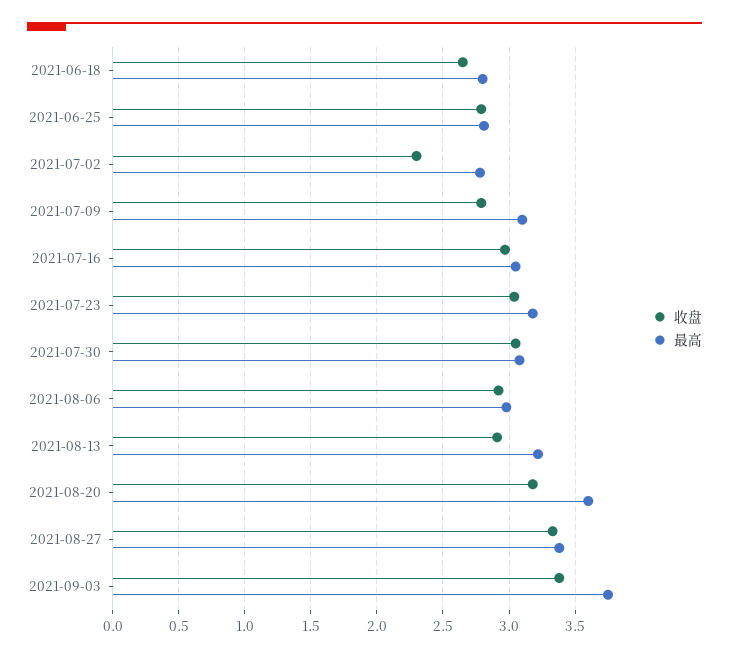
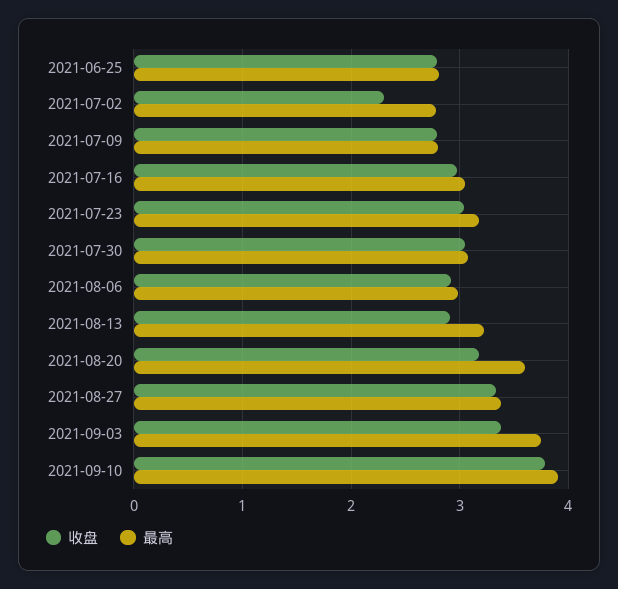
收盘, 2021-06-18: 2.65 -> none
最高, 2021-06-18: 2.8 -> none
最高, 2021-07-09: 3.1 -> 2.8
收盘, 2021-09-10: none -> 3.8
最高, 2021-09-10: none -> 3.9

